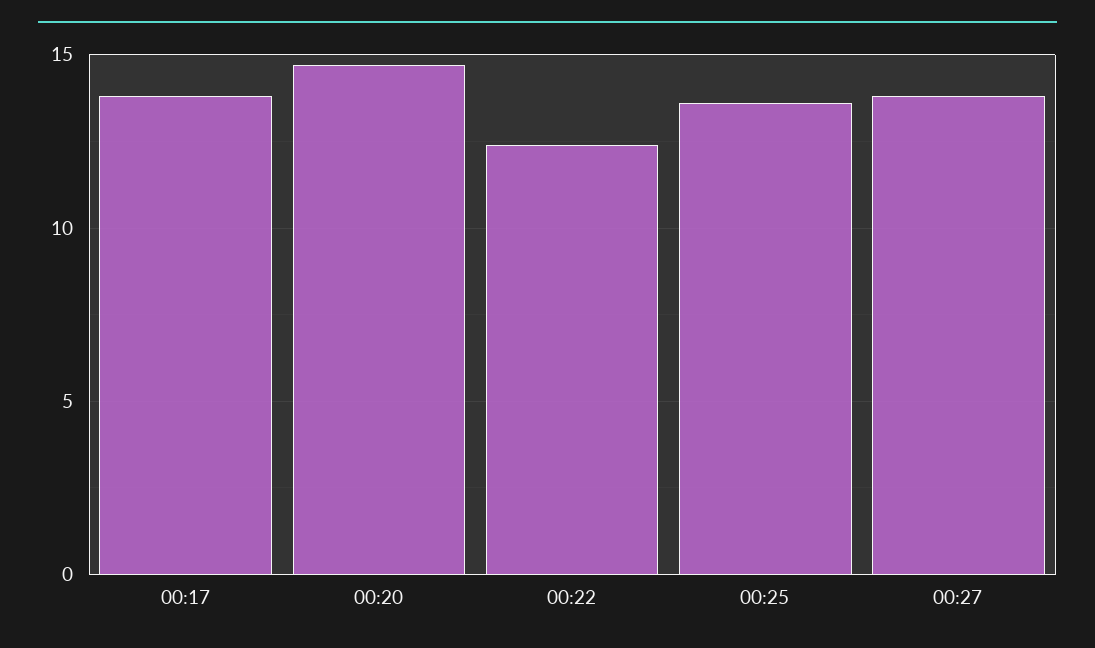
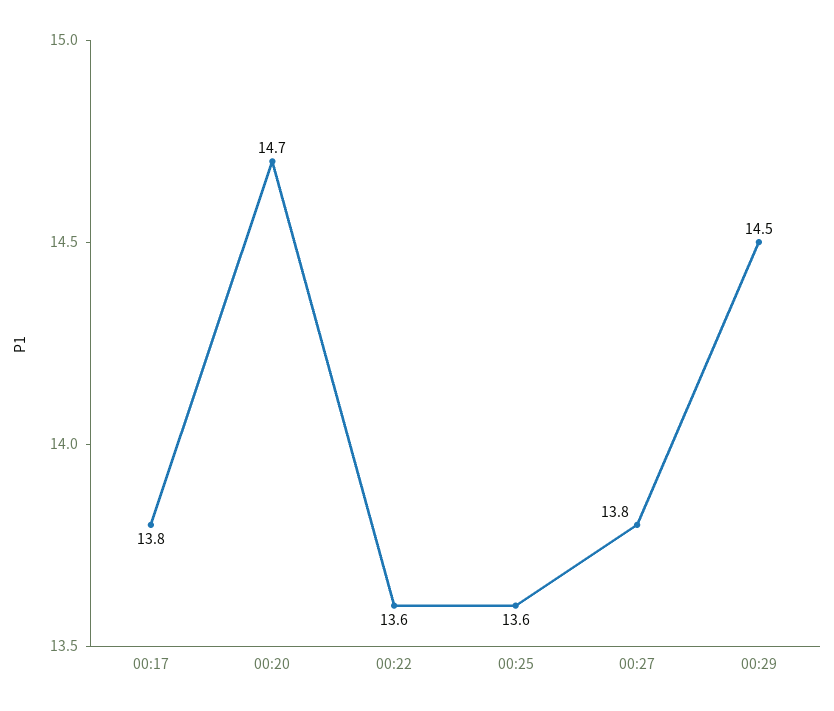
00:22: 12.5 -> 13.6
00:29: none -> 14.5

